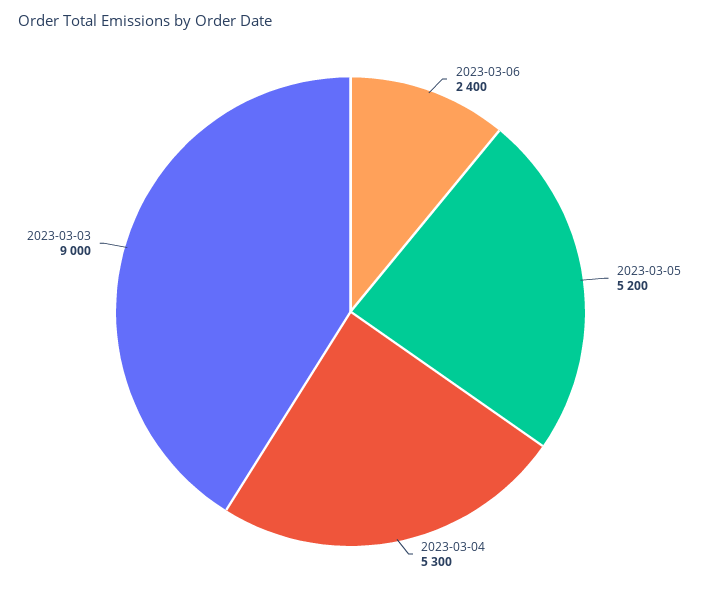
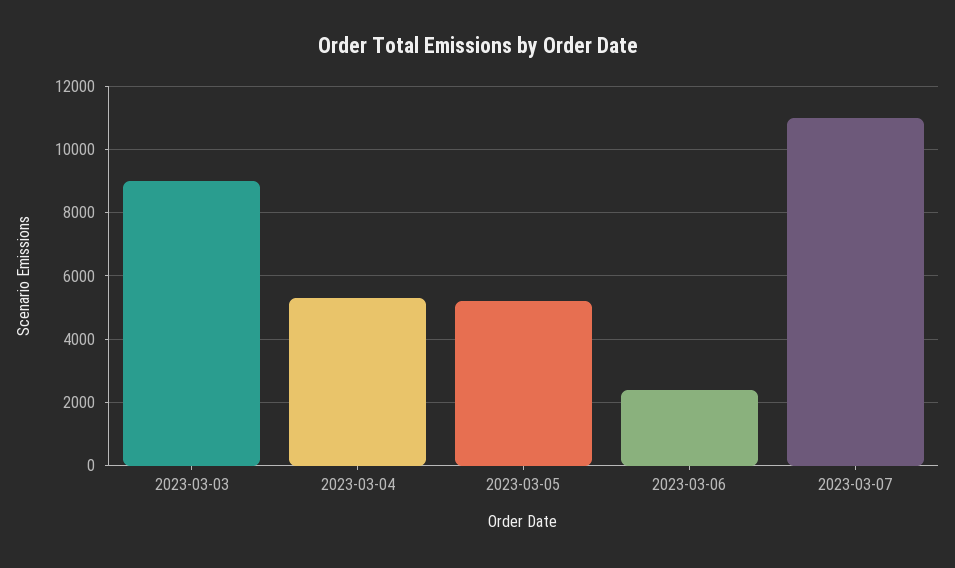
2023-03-07: none -> 11000

